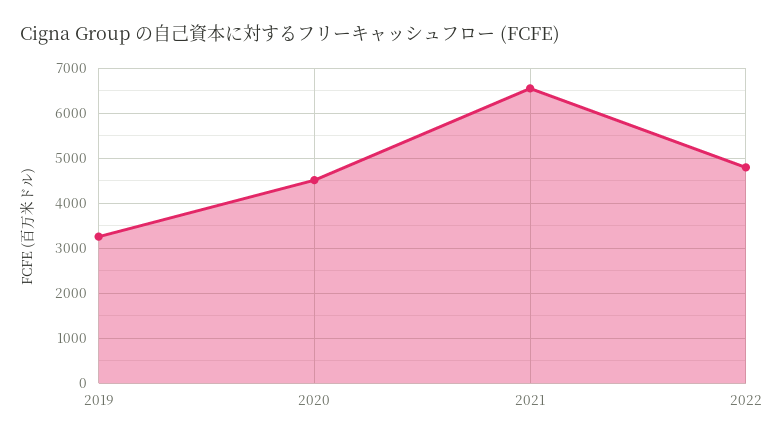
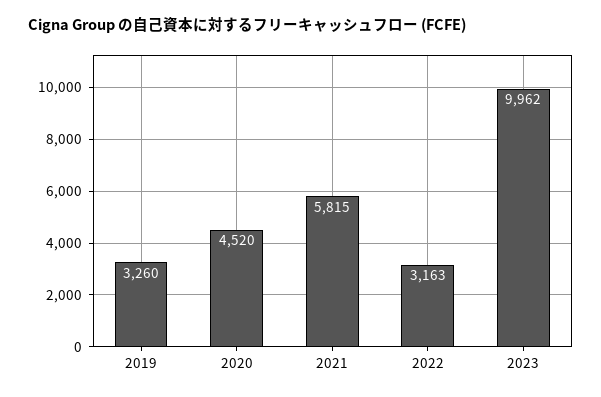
2021: 6600 -> 5815
2022: 4800 -> 3163
2023: none -> 9962

